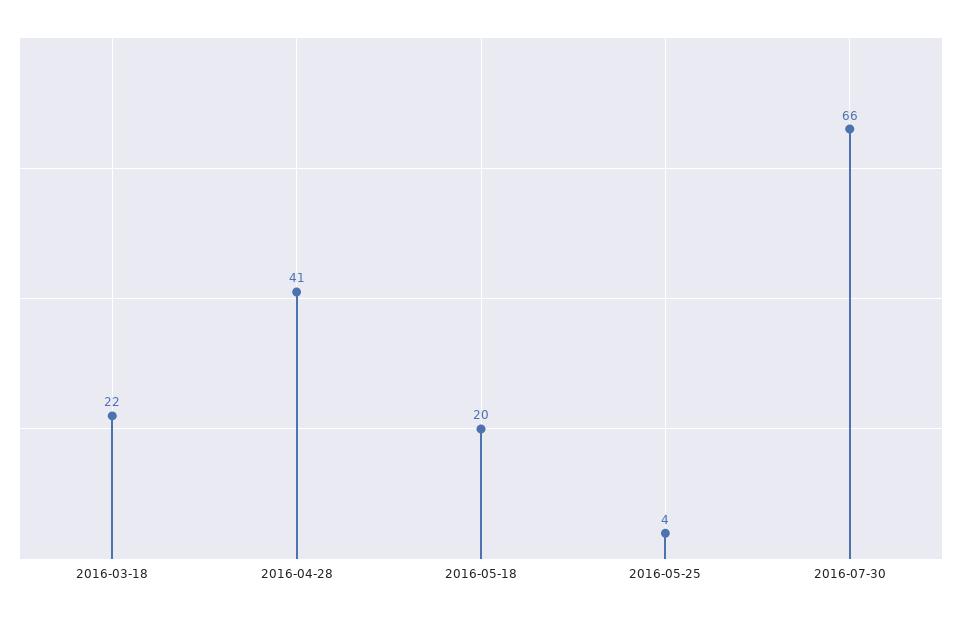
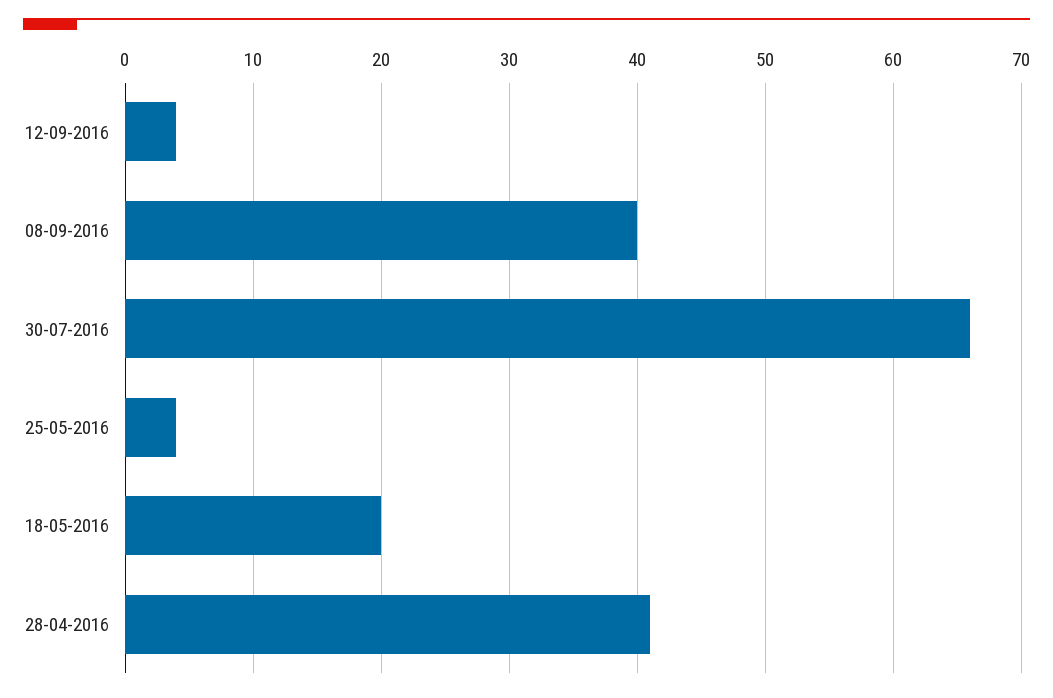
2016-03-18: 22 -> none
12-09-2016: none -> 4
08-09-2016: none -> 40

